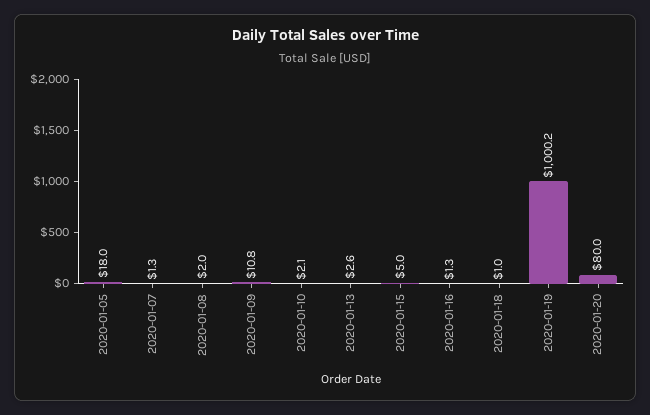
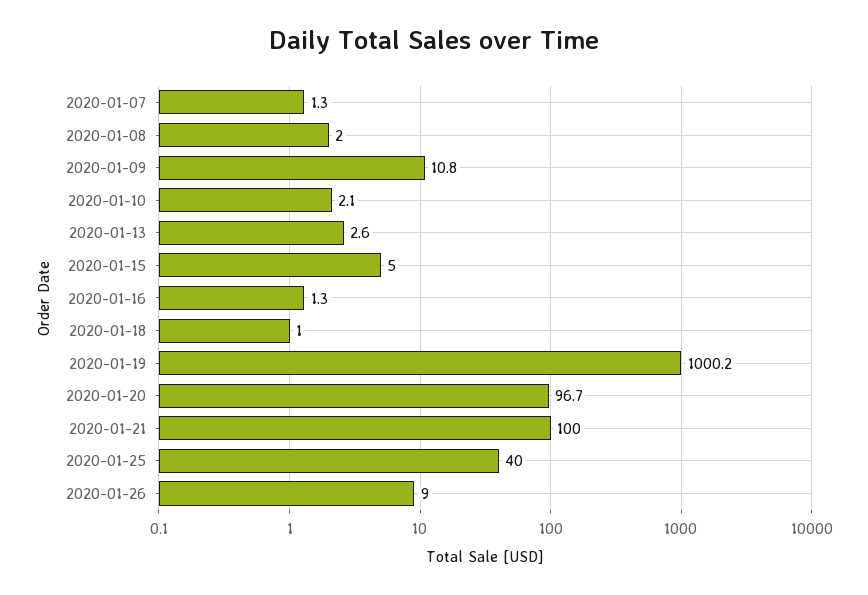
2020-01-05: 18 -> none
2020-01-20: 80 -> 96.7
2020-01-21: none -> 100
2020-01-25: none -> 40
2020-01-26: none -> 9

